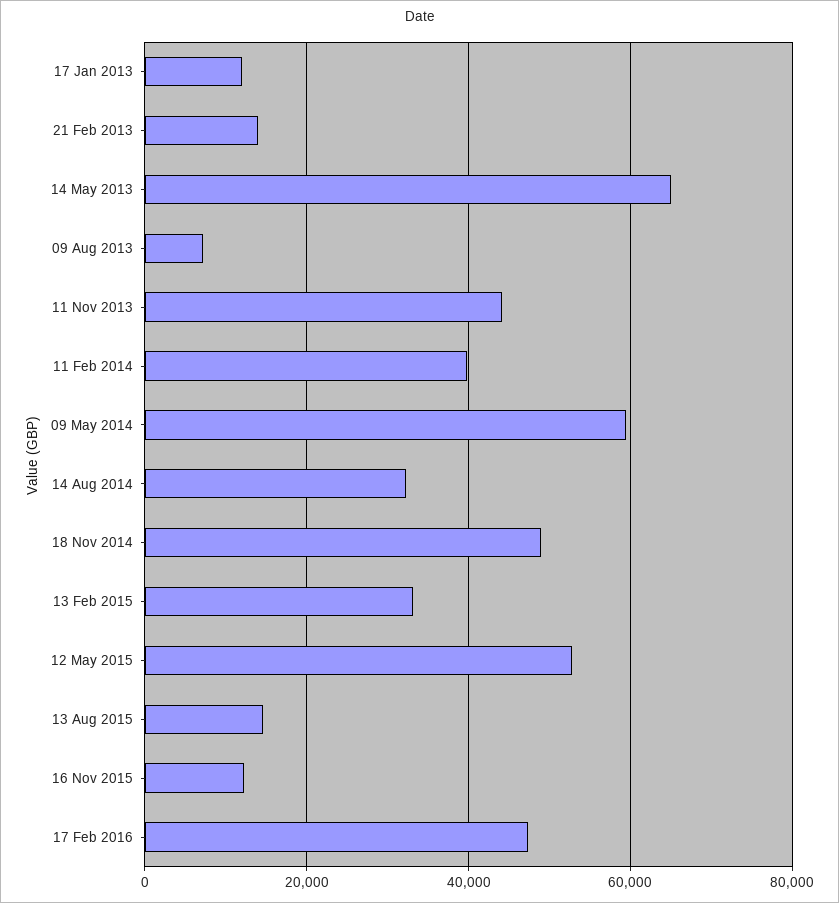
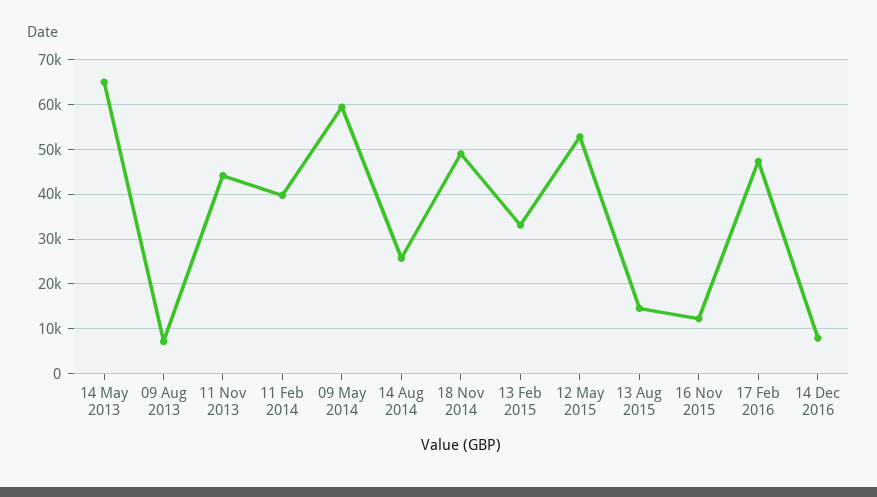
17 Jan 2013: 12000 -> none
21 Feb 2013: 14000 -> none
14 Aug 2014: 32000 -> 26000
14 Dec 2016: none -> 8000

